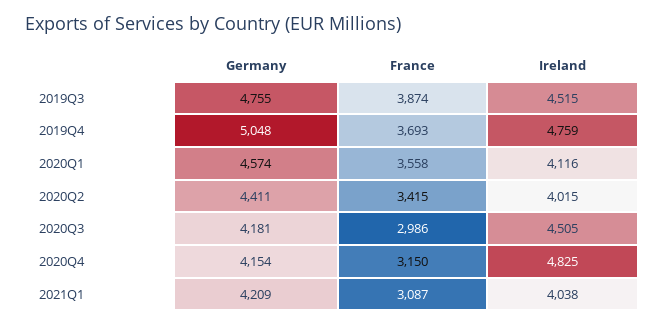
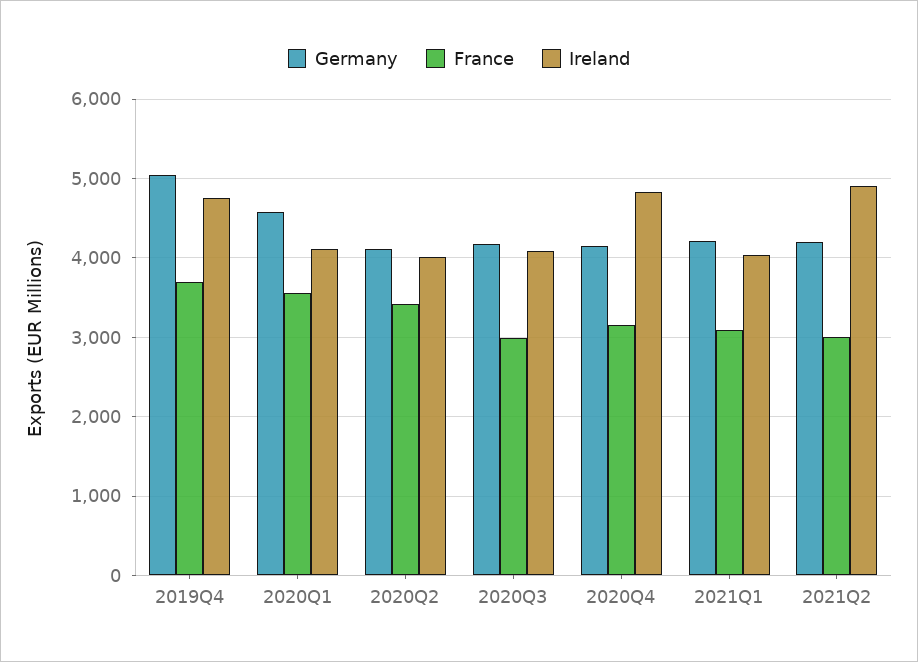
Germany, 2019Q3: 4755 -> none
France, 2019Q3: 3874 -> none
Ireland, 2019Q3: 4515 -> none
Germany, 2020Q2: 4411 -> 4100
Ireland, 2020Q3: 4505 -> 4100
Germany, 2021Q2: none -> 4200
France, 2021Q2: none -> 3000
Ireland, 2021Q2: none -> 4900

